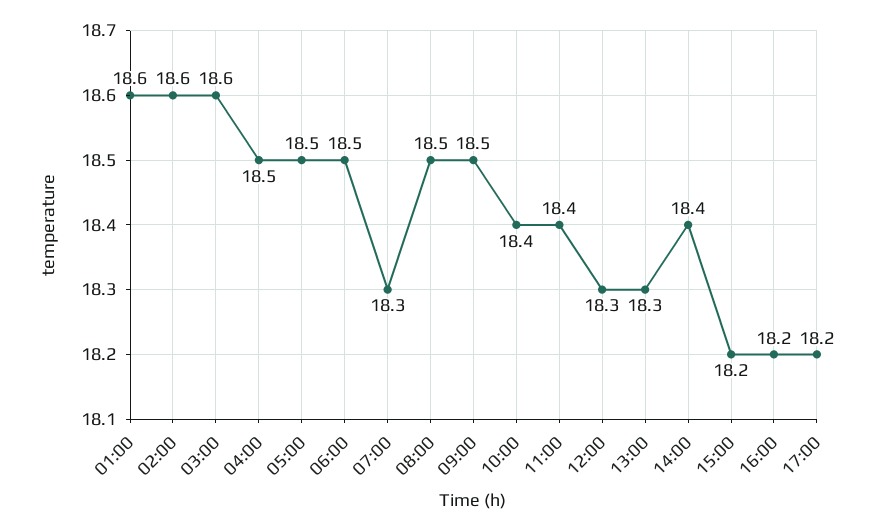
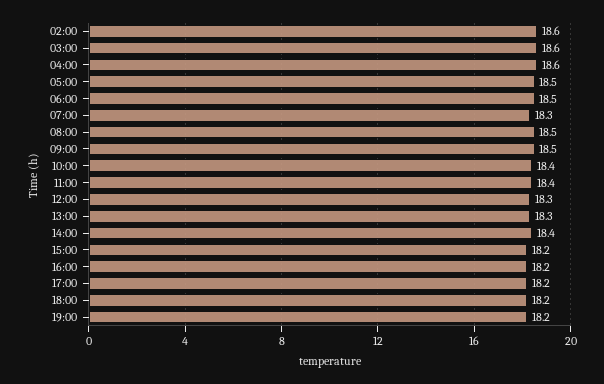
01:00: 18.6 -> none
04:00: 18.5 -> 18.6
18:00: none -> 18.2
19:00: none -> 18.2

